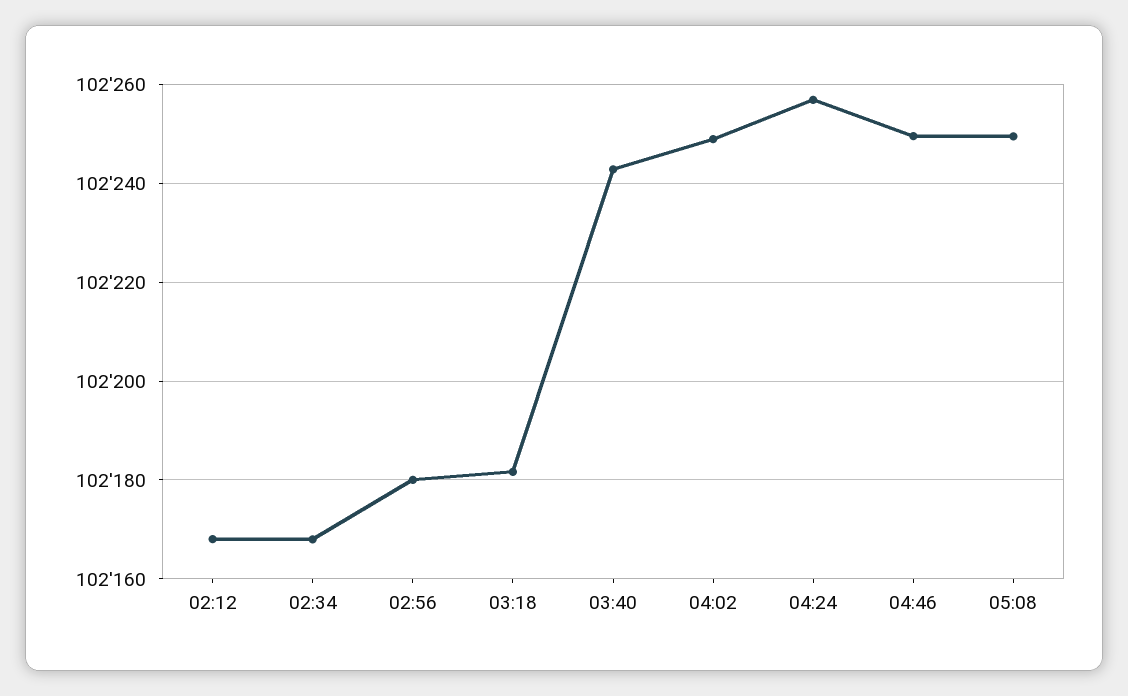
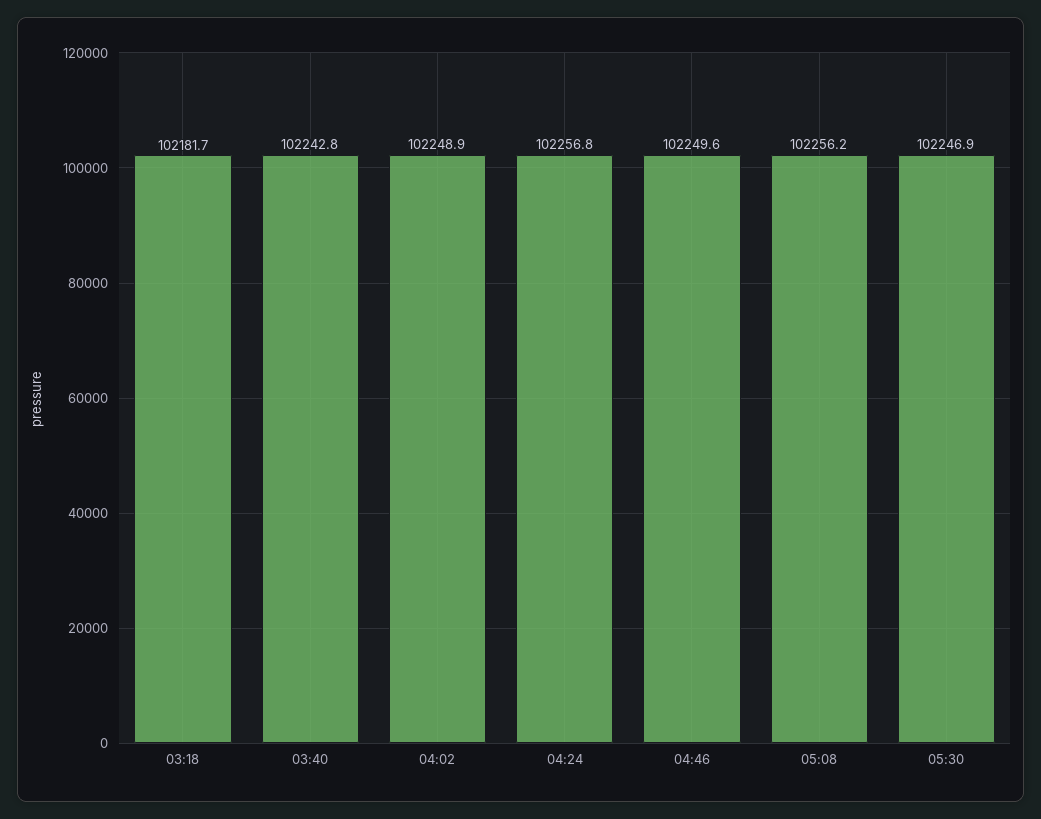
02:12: 102168 -> none
02:34: 102168 -> none
02:56: 102180 -> none
05:08: 102250 -> 102256.2
05:30: none -> 102246.9

